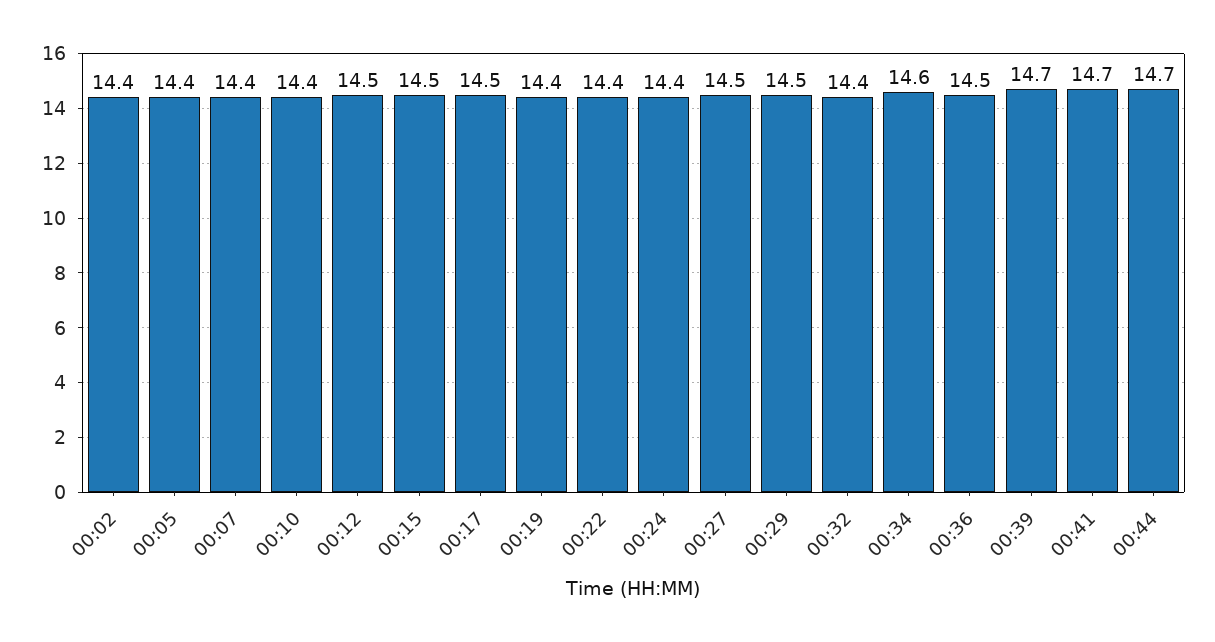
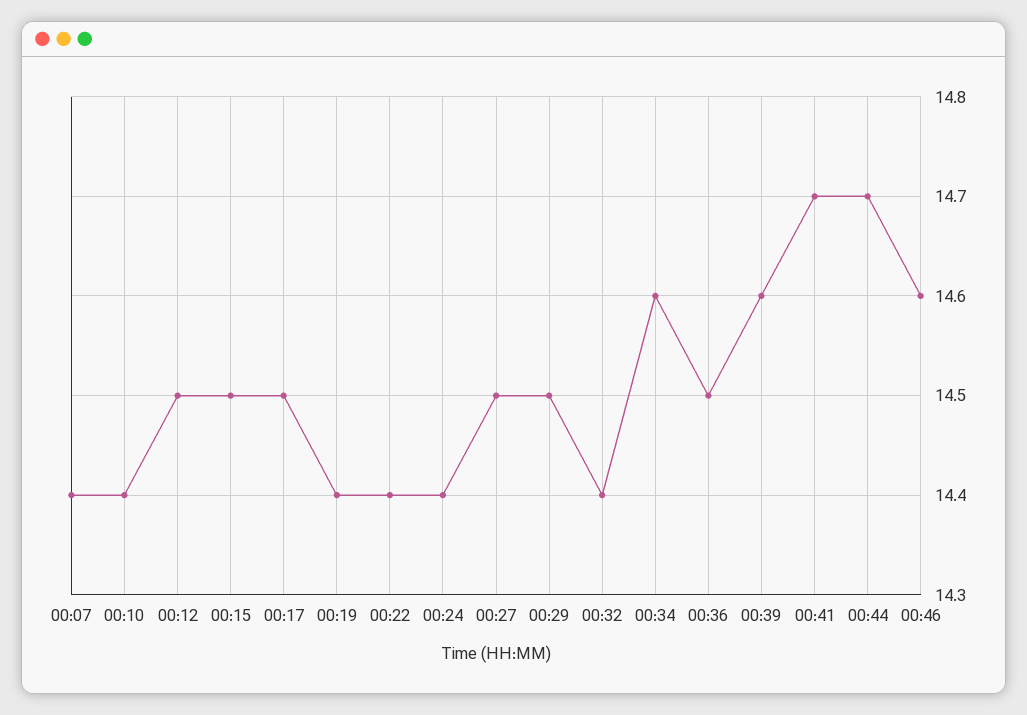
00:02: 14.4 -> none
00:05: 14.4 -> none
00:39: 14.7 -> 14.6
00:46: none -> 14.6

